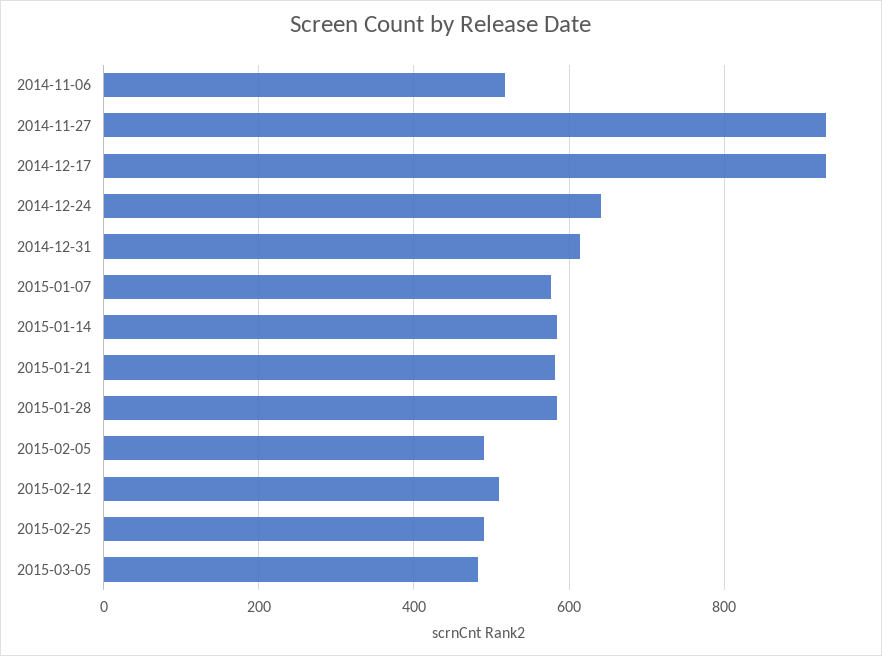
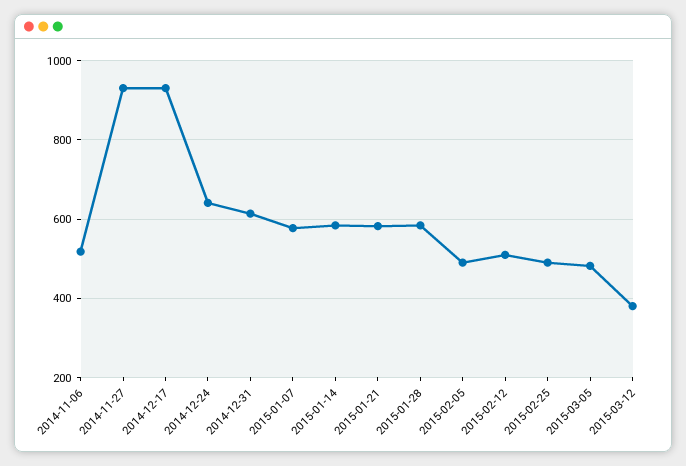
2015-03-12: none -> 380

